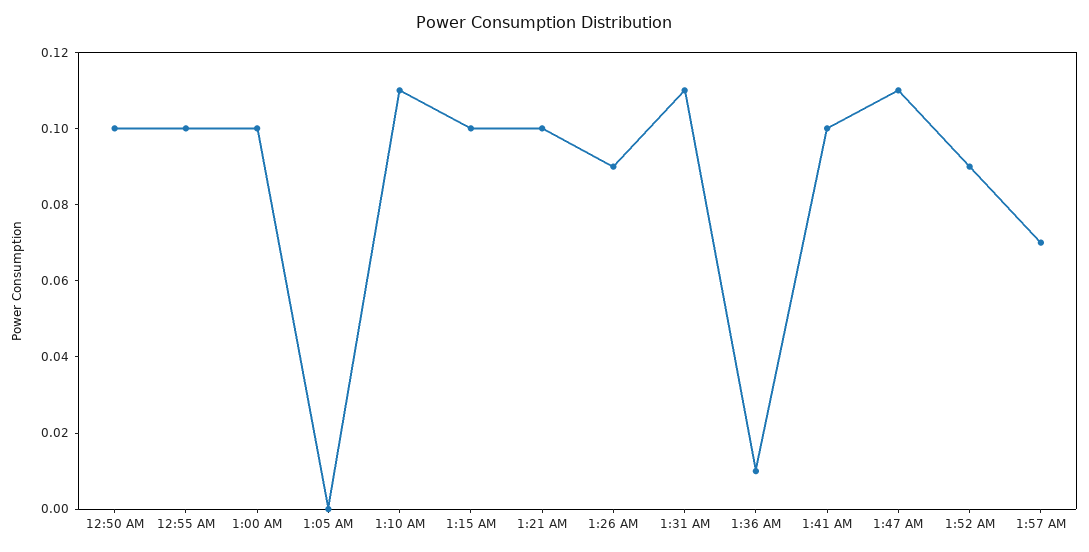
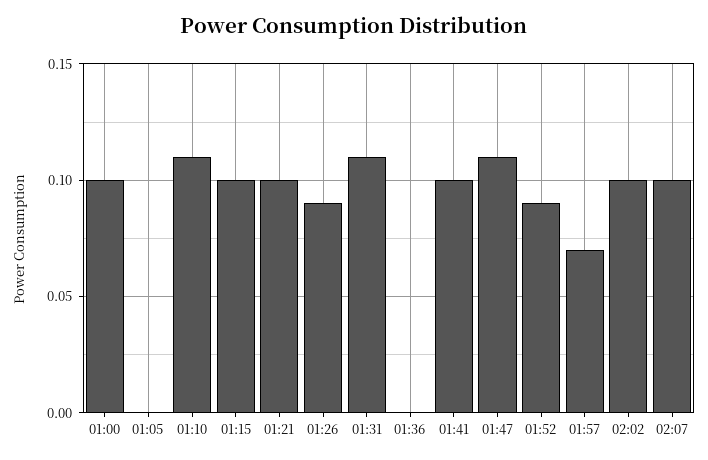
12:50 AM: 0.1 -> none
12:55 AM: 0.1 -> none
1:36 AM: 0.01 -> 0
02:02: none -> 0.1
02:07: none -> 0.1

